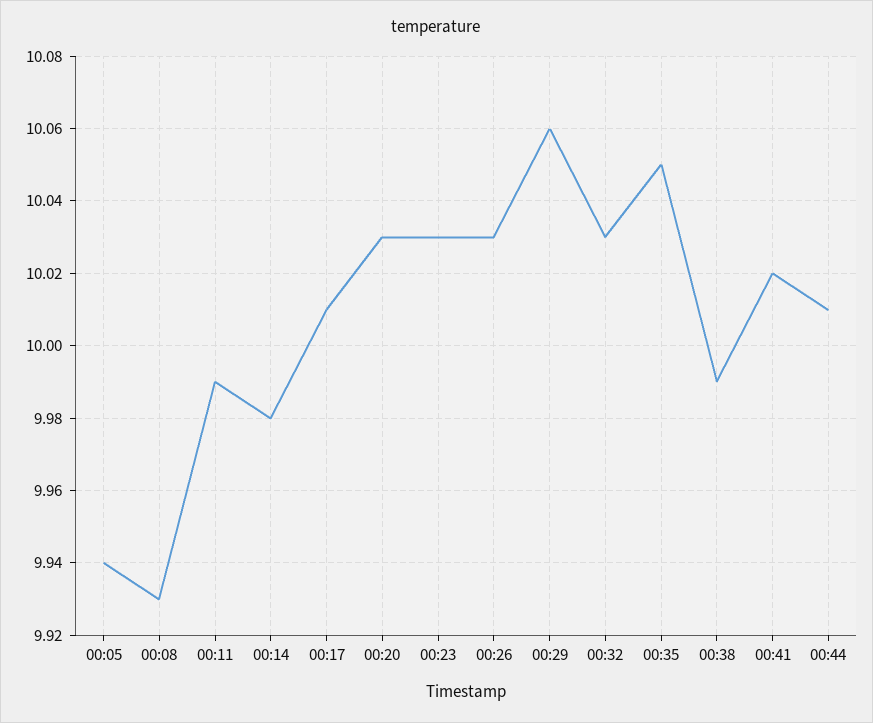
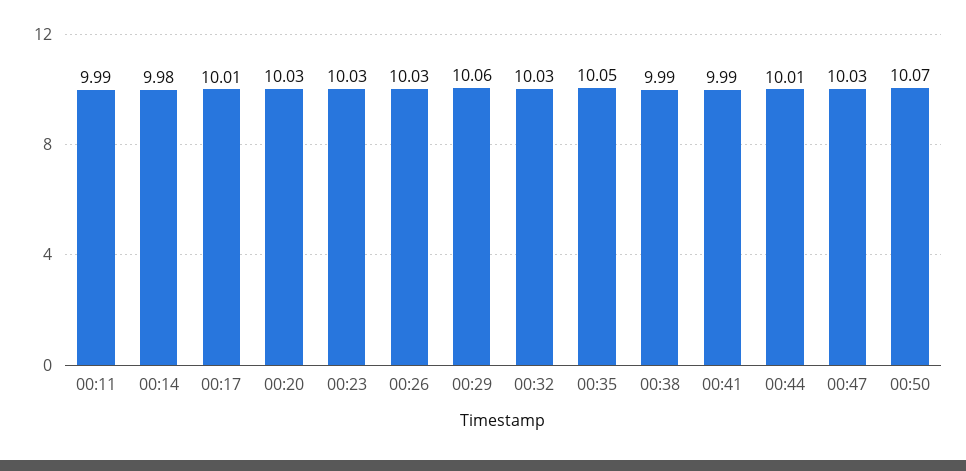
00:05: 9.94 -> none
00:08: 9.93 -> none
00:41: 10.02 -> 9.99
00:47: none -> 10.03
00:50: none -> 10.07

